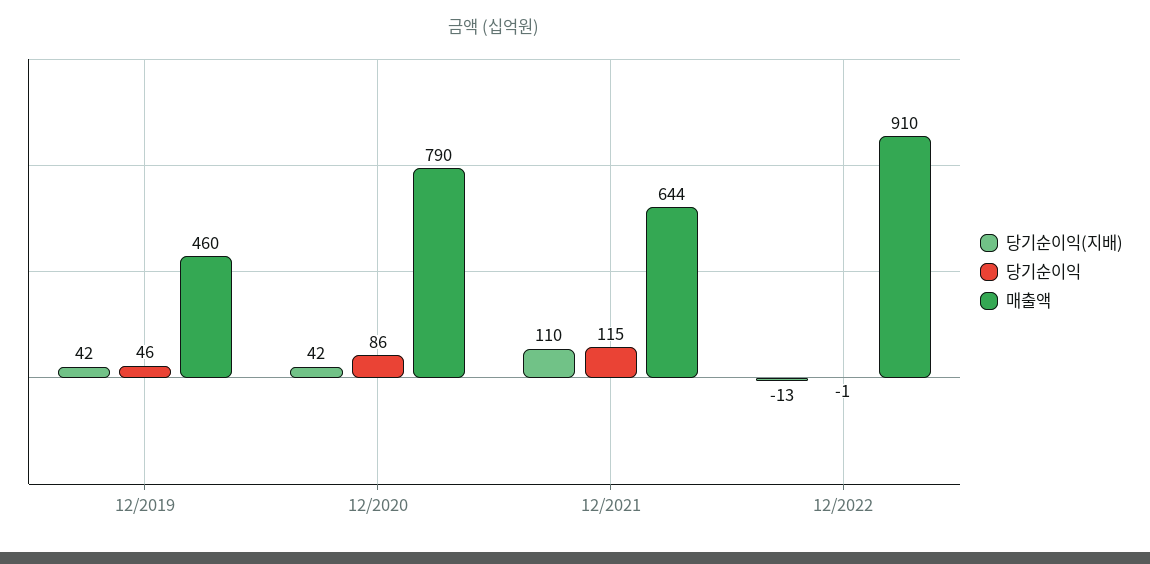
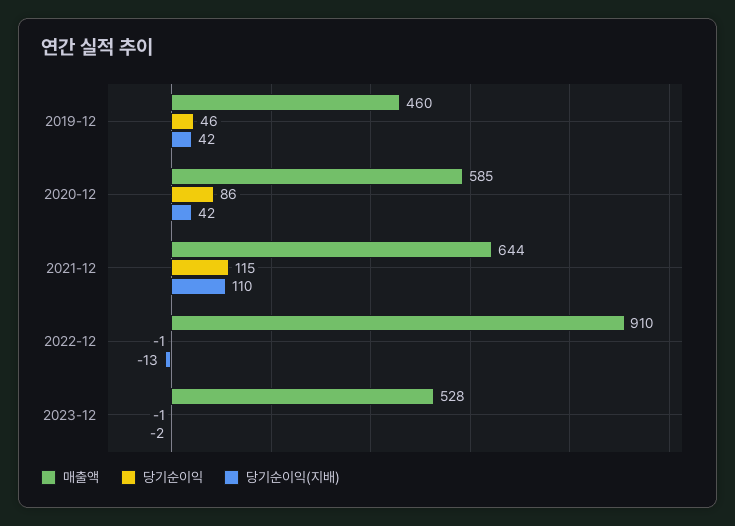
매출액, 12/2020: 790 -> 585
매출액, 2023-12: none -> 528
당기순이익, 2023-12: none -> -1
당기순이익(지배), 2023-12: none -> -2

